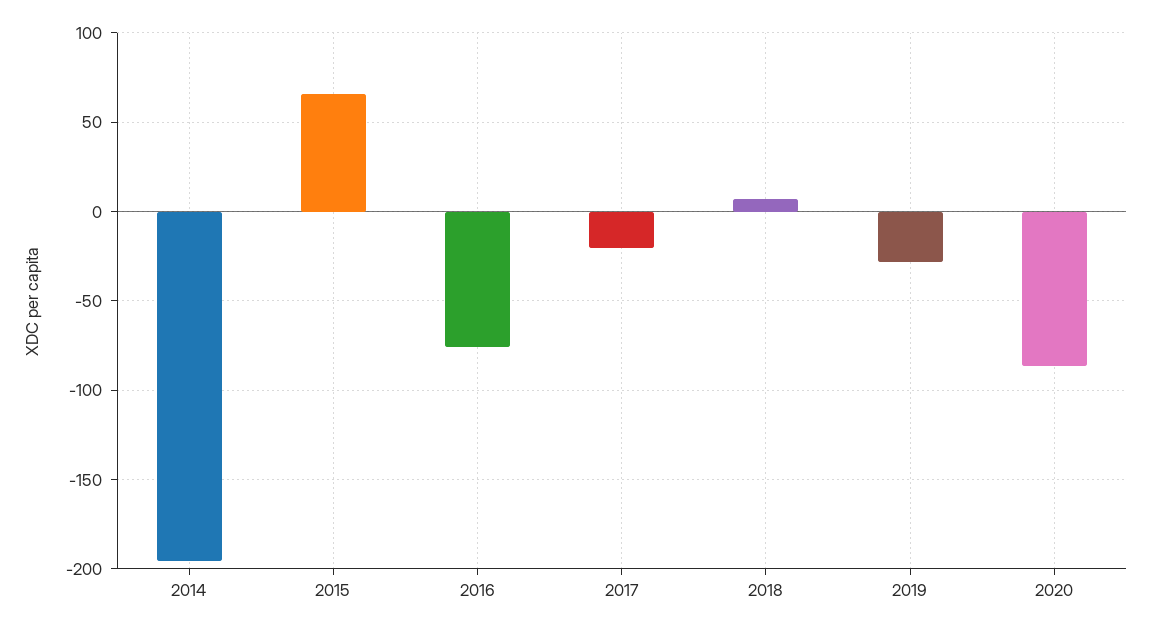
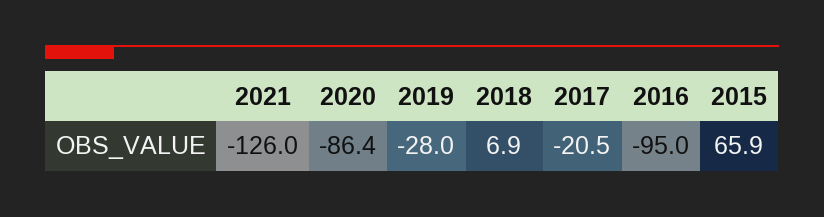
2014: -195 -> none
2016: -75 -> -95
2021: none -> -126

